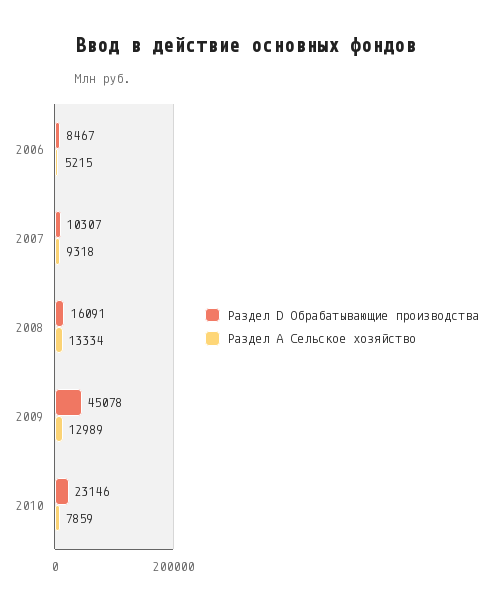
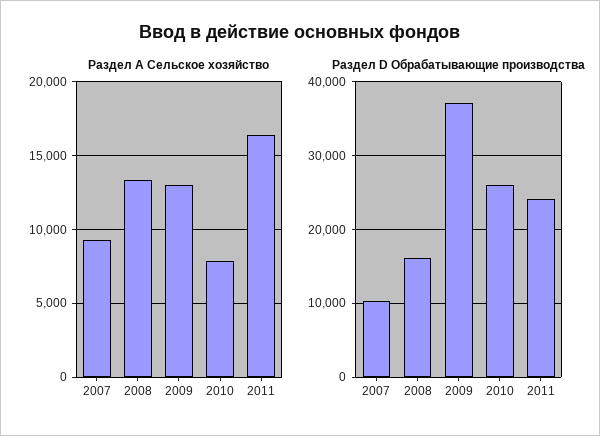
Раздел D Обрабатывающие производства, 2006: 8467 -> none
Раздел А Сельское хозяйство, 2006: 5215 -> none
Раздел D Обрабатывающие производства, 2009: 45078 -> 37000
Раздел D Обрабатывающие производства, 2010: 23146 -> 26000
Раздел А Сельское хозяйство, 2011: none -> 16500
Раздел D Обрабатывающие производства, 2011: none -> 24000

